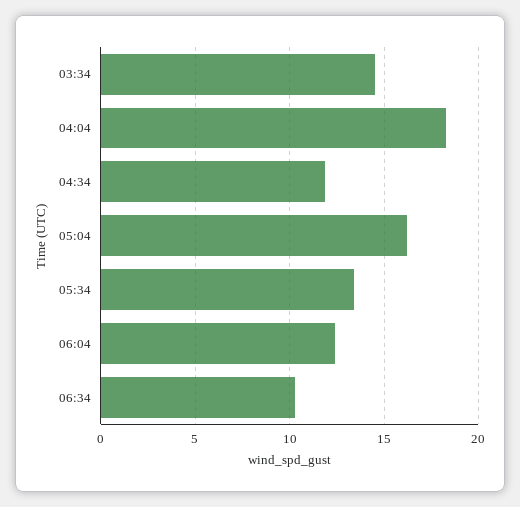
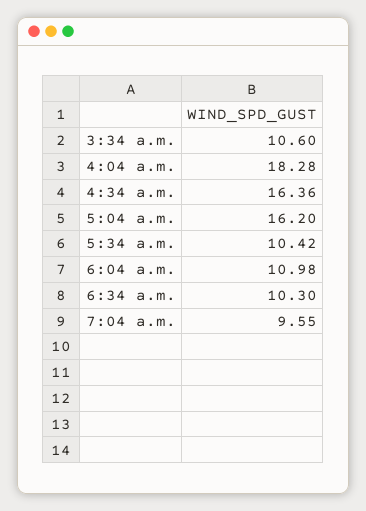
03:34: 14.5 -> 10.6
04:34: 12 -> 16.36
05:34: 13.5 -> 10.42
06:04: 12.5 -> 10.98
7:04 a.m.: none -> 9.55

